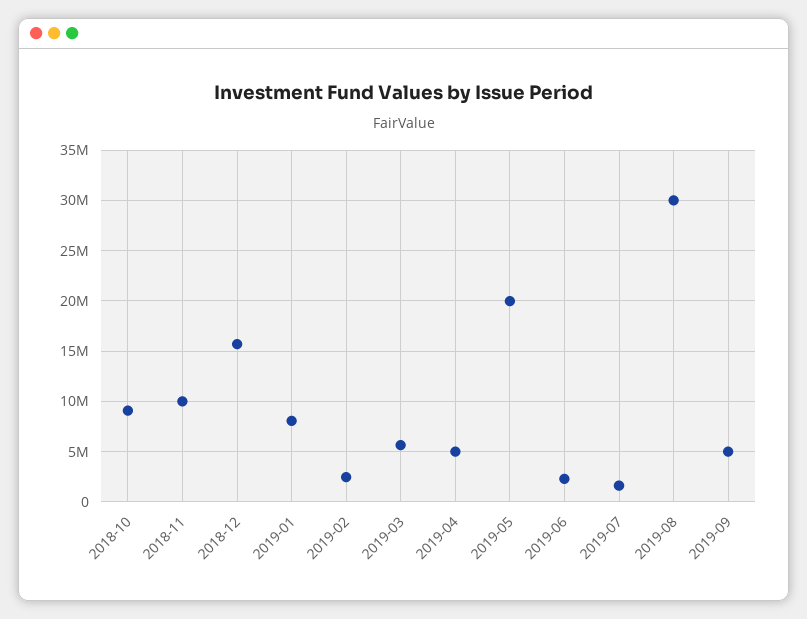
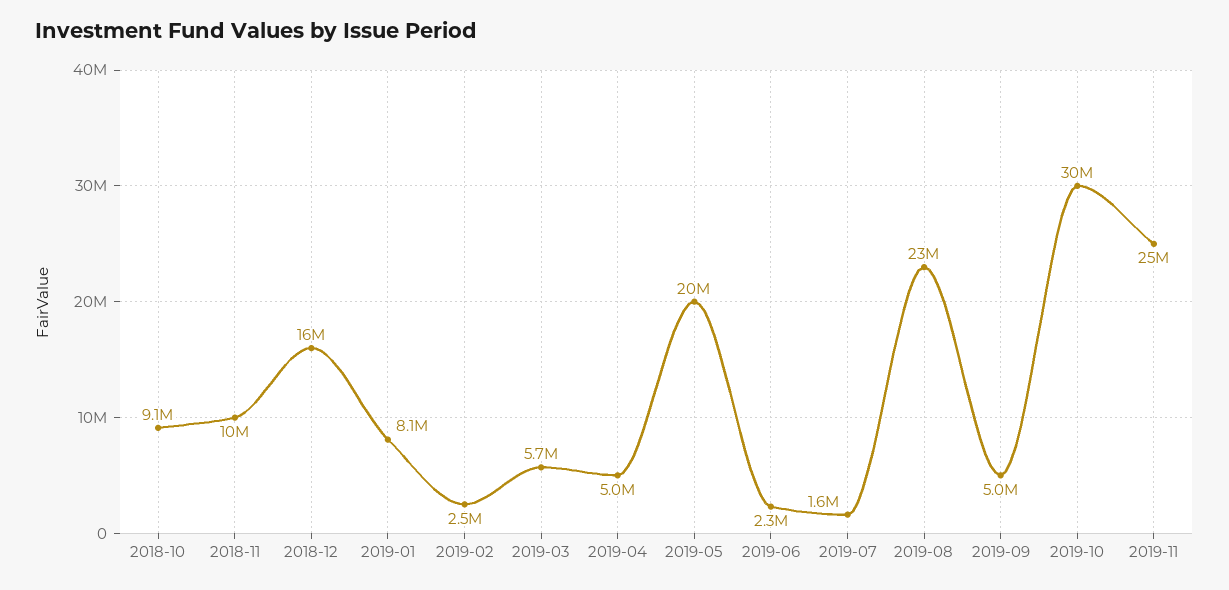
2019-08: 30000000 -> 23000000
2019-10: none -> 30000000
2019-11: none -> 25000000

